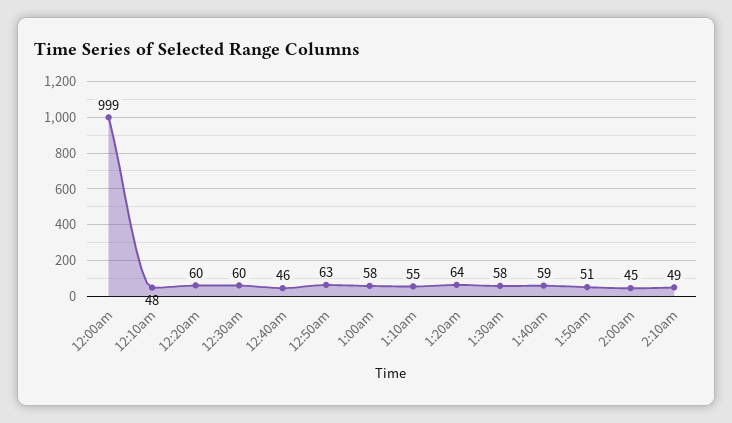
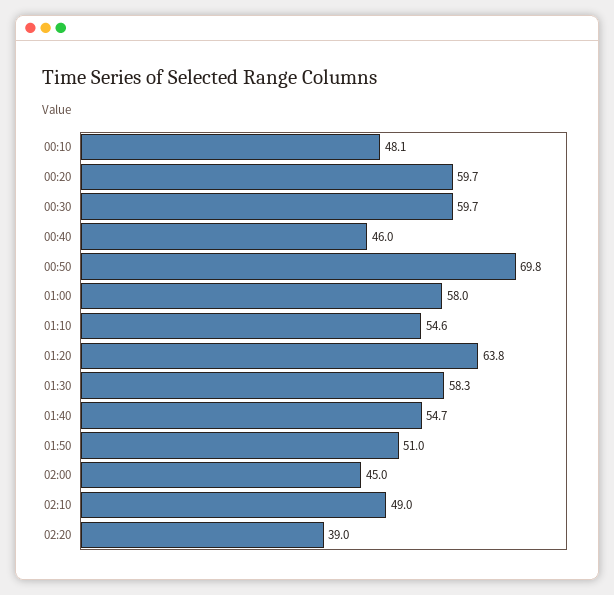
12:00am: 999 -> none
12:50am: 63 -> 69.8
1:40am: 59 -> 54.7
02:20: none -> 39

